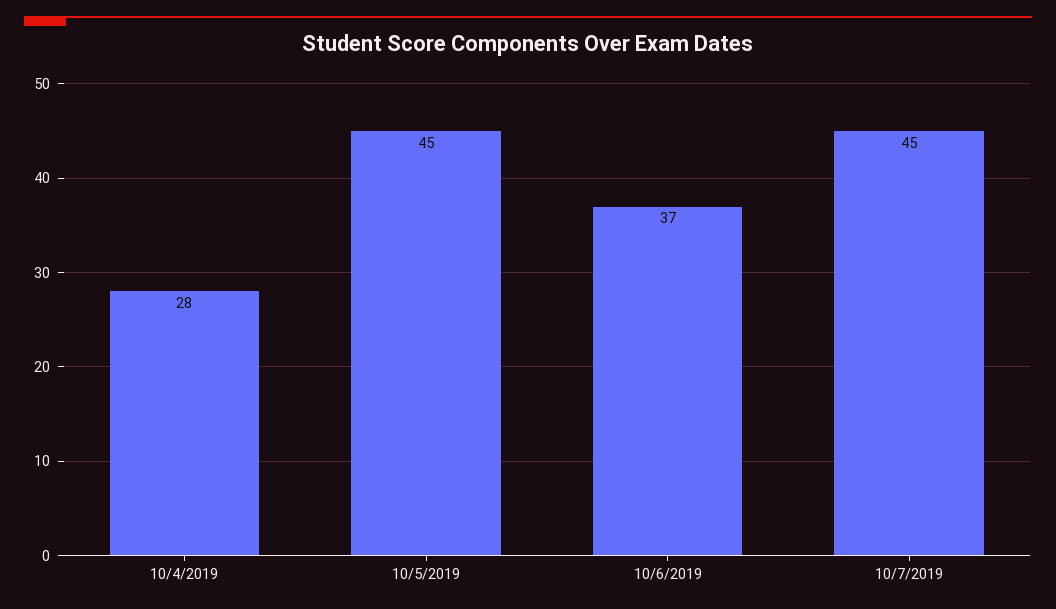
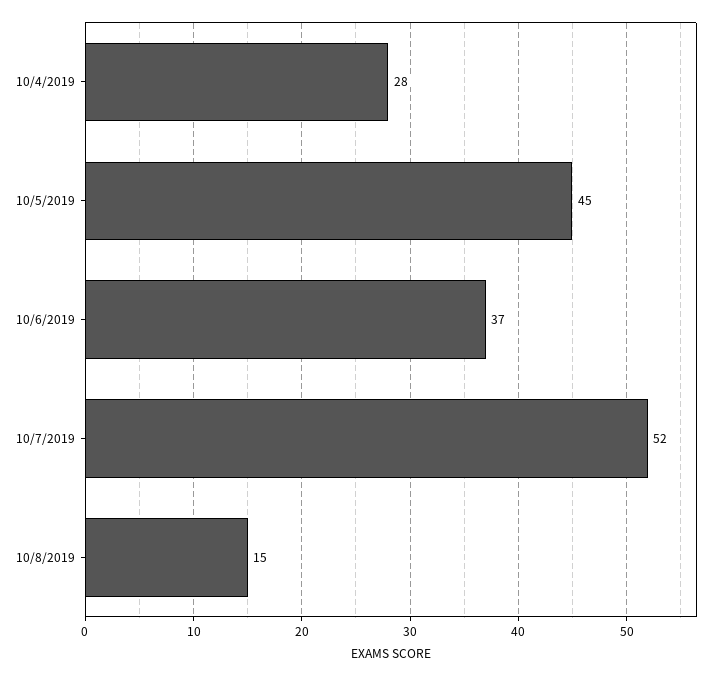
10/7/2019: 45 -> 52
10/8/2019: none -> 15

